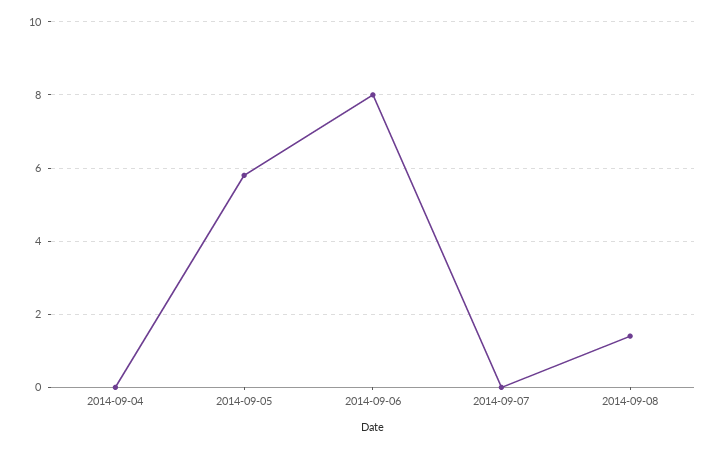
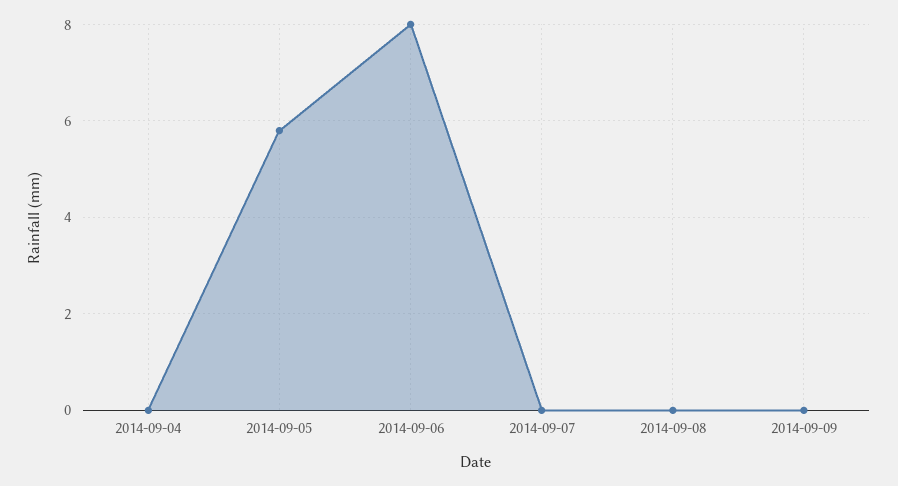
2014-09-08: 1.5 -> 0
2014-09-09: none -> 0

